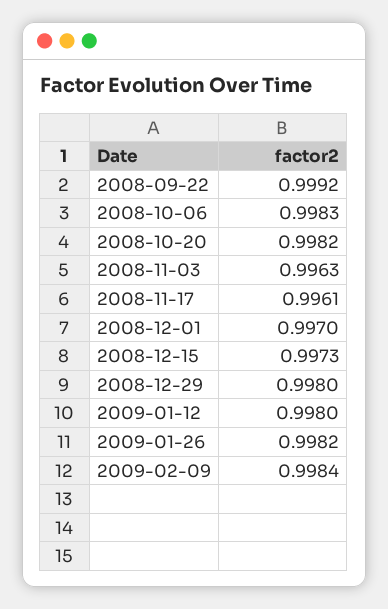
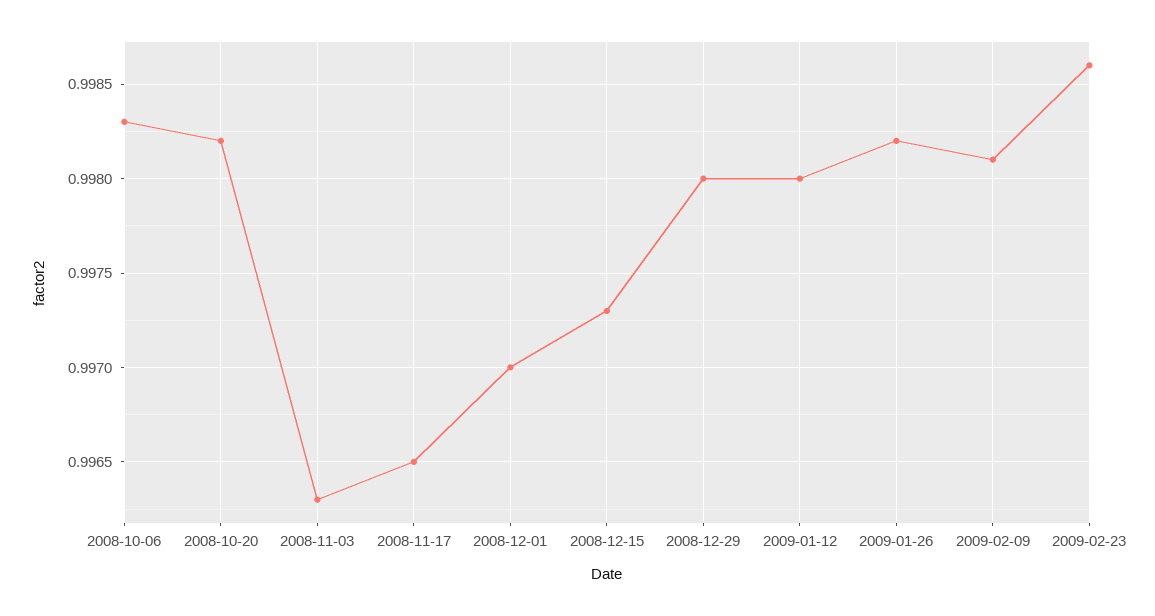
2008-09-22: 0.9992 -> none
2008-11-17: 0.9961 -> 0.9965
2009-02-09: 0.9984 -> 0.9981
2009-02-23: none -> 0.9986

